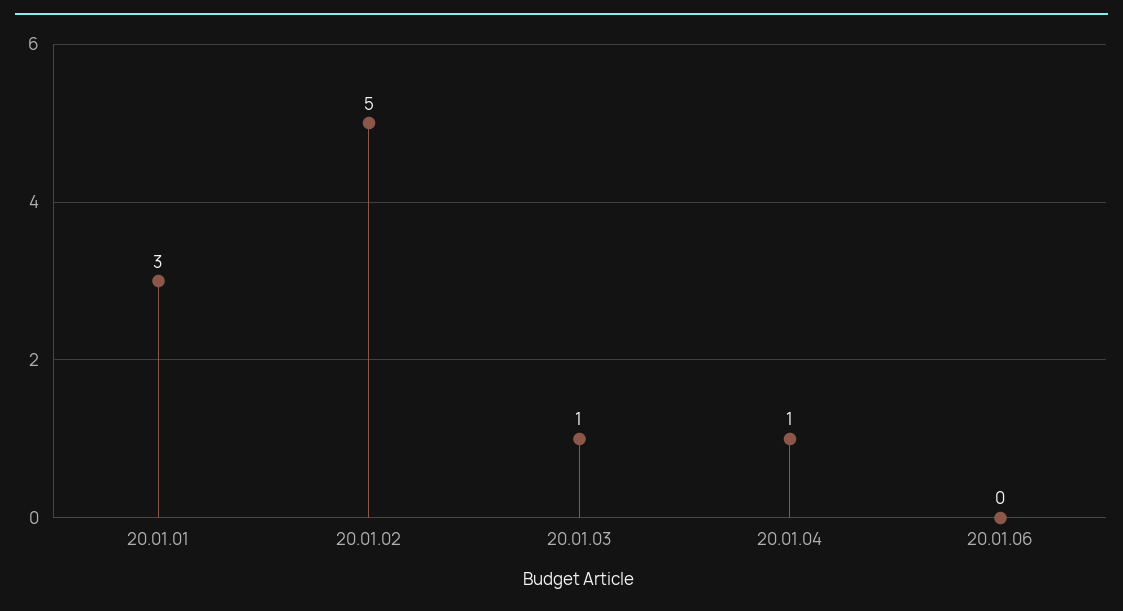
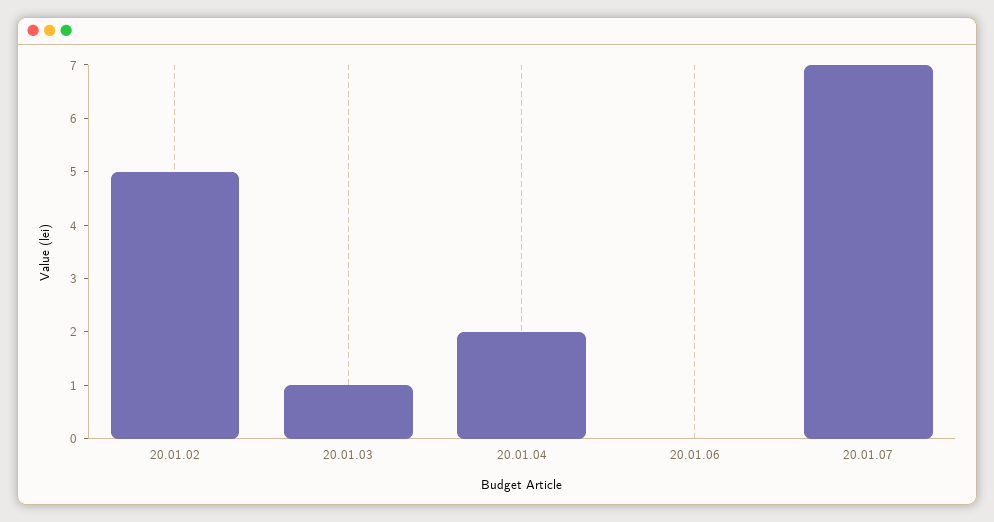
20.01.01: 3 -> none
20.01.04: 1 -> 2
20.01.07: none -> 7

